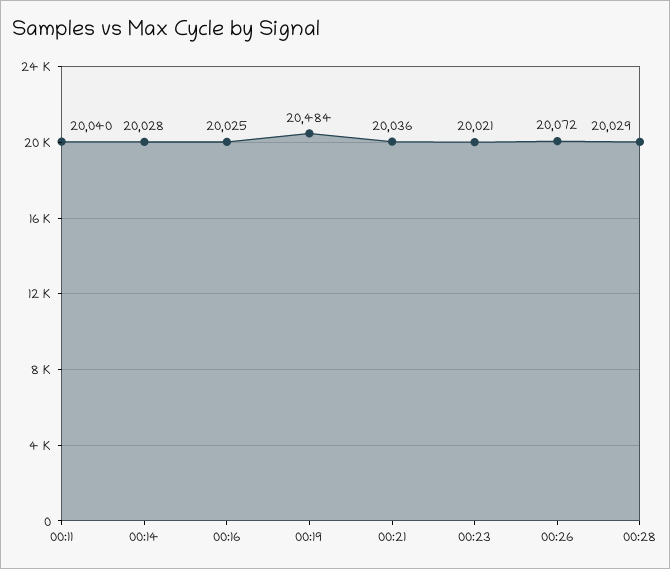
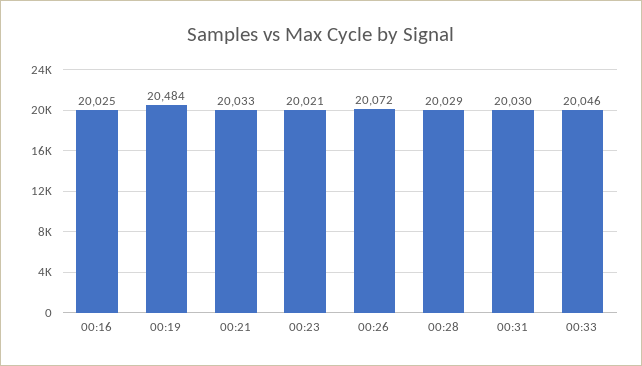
00:11: 20040 -> none
00:14: 20028 -> none
00:21: 20036 -> 20033
00:31: none -> 20030
00:33: none -> 20046

